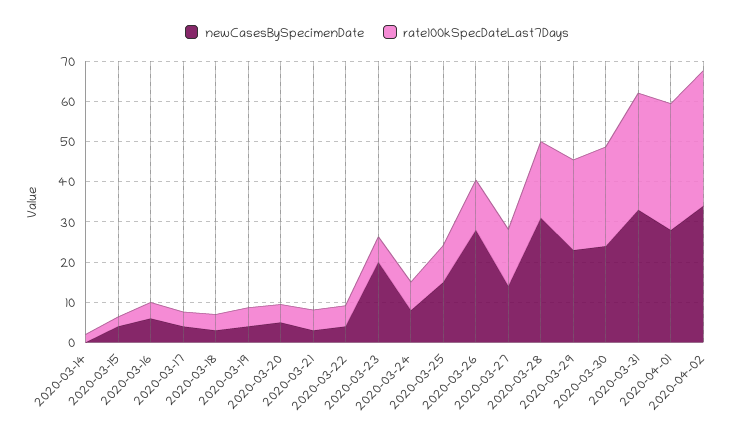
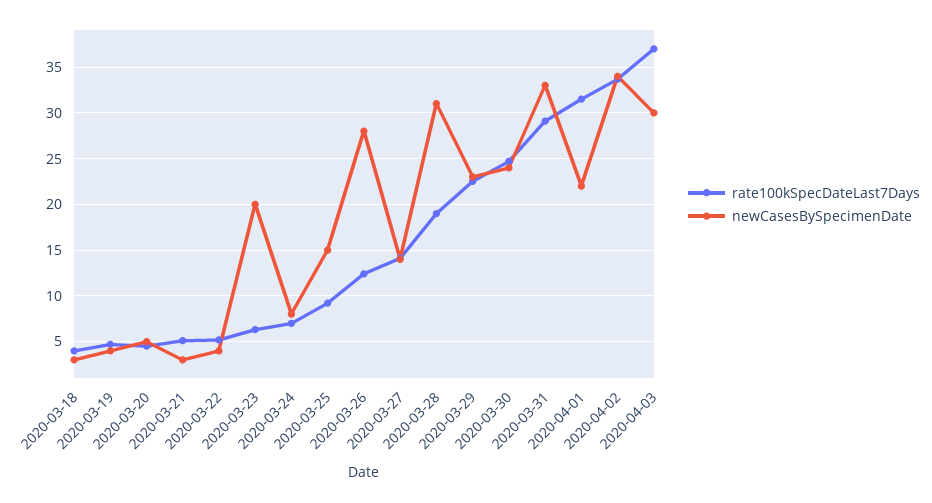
newCasesBySpecimenDate, 2020-03-14: 0 -> none
rate100kSpecDateLast7Days, 2020-03-14: 2 -> none
newCasesBySpecimenDate, 2020-03-15: 4 -> none
rate100kSpecDateLast7Days, 2020-03-15: 2 -> none
newCasesBySpecimenDate, 2020-03-16: 6 -> none
rate100kSpecDateLast7Days, 2020-03-16: 4 -> none
newCasesBySpecimenDate, 2020-03-17: 4 -> none
rate100kSpecDateLast7Days, 2020-03-17: 4 -> none
newCasesBySpecimenDate, 2020-04-01: 28 -> 22
rate100kSpecDateLast7Days, 2020-04-03: none -> 37
newCasesBySpecimenDate, 2020-04-03: none -> 30

